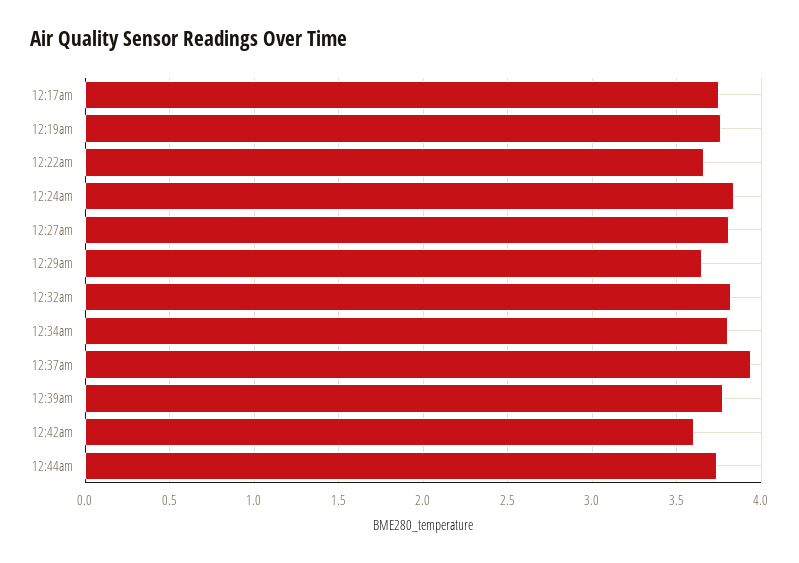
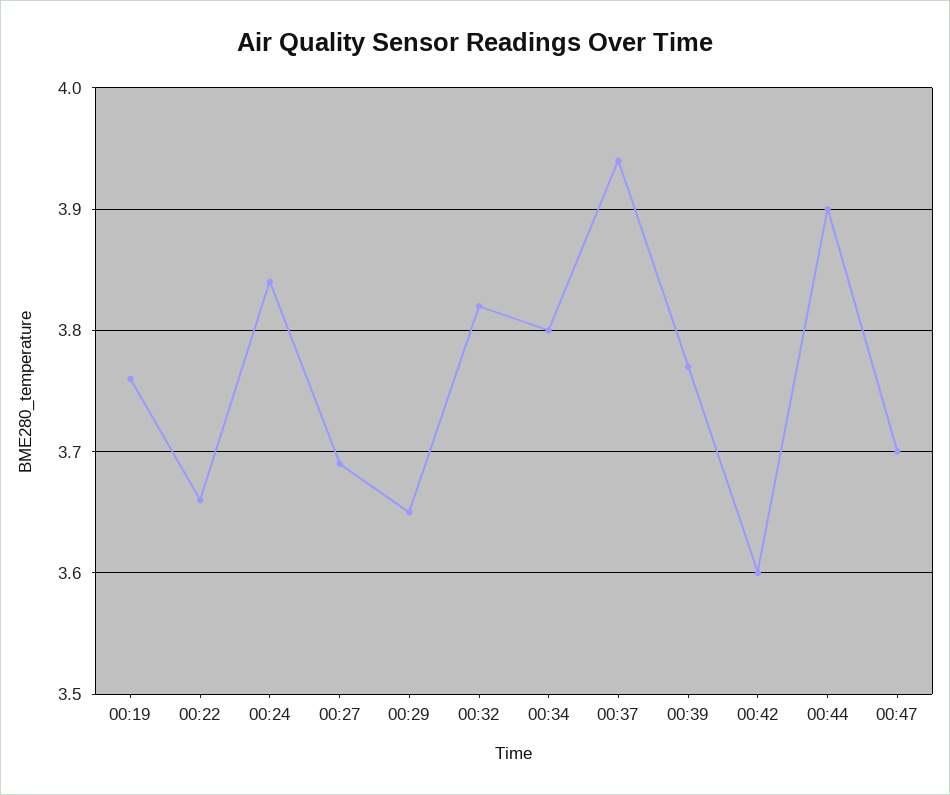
12:17am: 3.75 -> none
12:27am: 3.8 -> 3.69
12:44am: 3.75 -> 3.9
00:47: none -> 3.7

